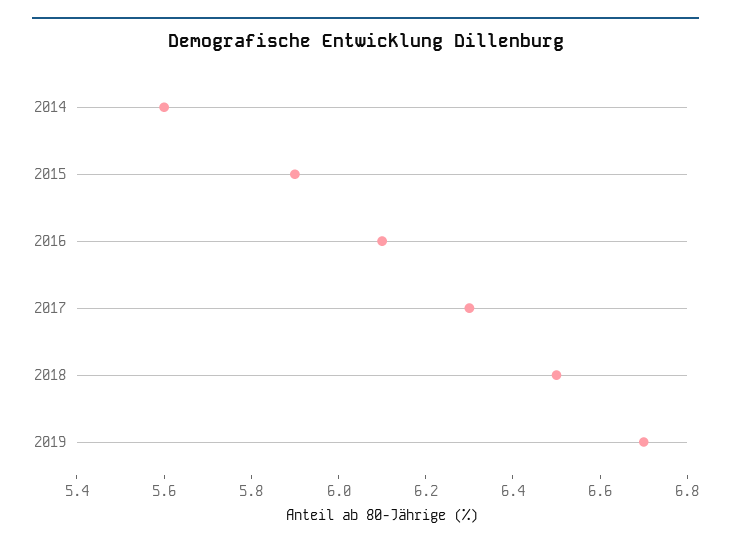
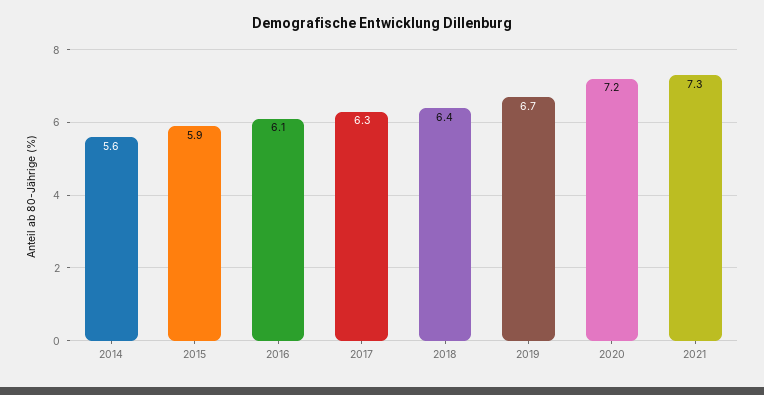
2018: 6.5 -> 6.4
2020: none -> 7.2
2021: none -> 7.3

